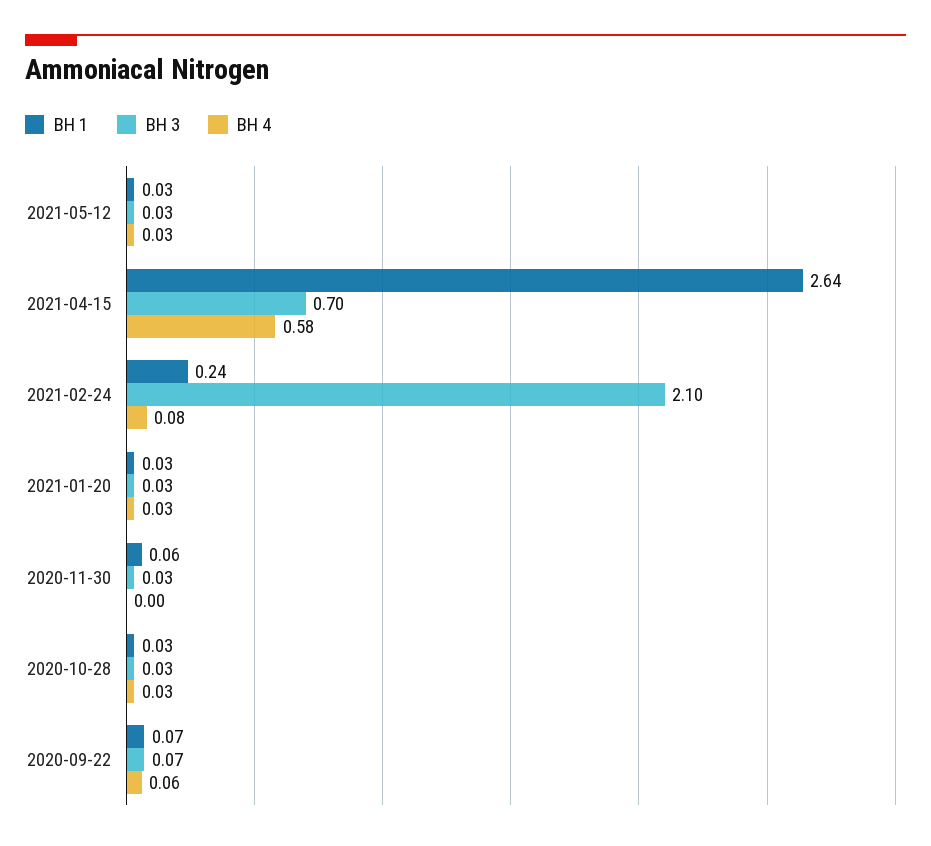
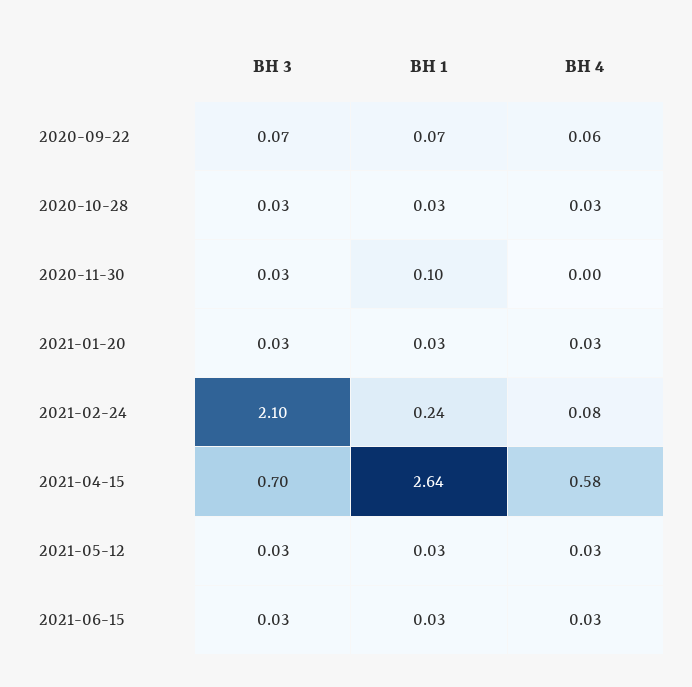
BH 1, 2020-11-30: 0.06 -> 0.1
BH 3, 2021-06-15: none -> 0.03
BH 1, 2021-06-15: none -> 0.03
BH 4, 2021-06-15: none -> 0.03

